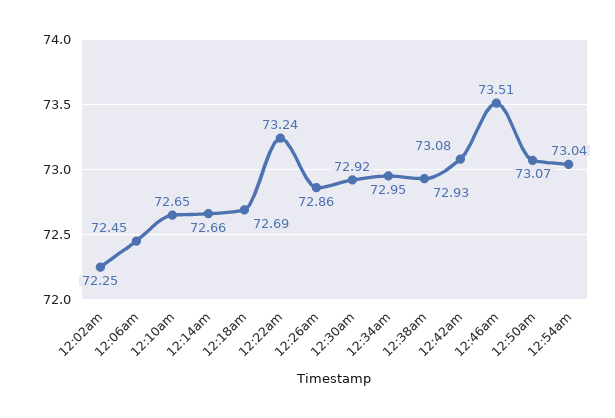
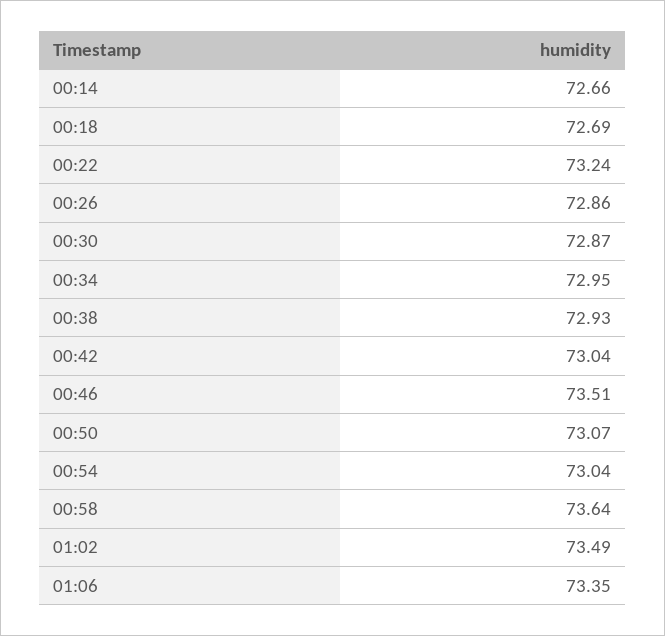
12:02am: 72.25 -> none
12:06am: 72.45 -> none
12:10am: 72.65 -> none
12:30am: 72.92 -> 72.87
12:42am: 73.08 -> 73.04
00:58: none -> 73.64
01:02: none -> 73.49
01:06: none -> 73.35

